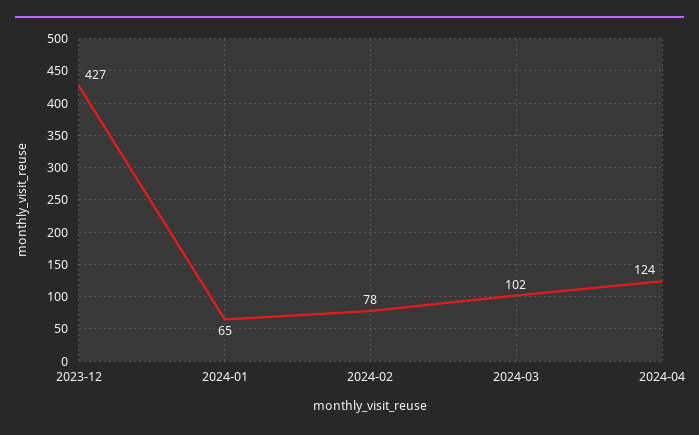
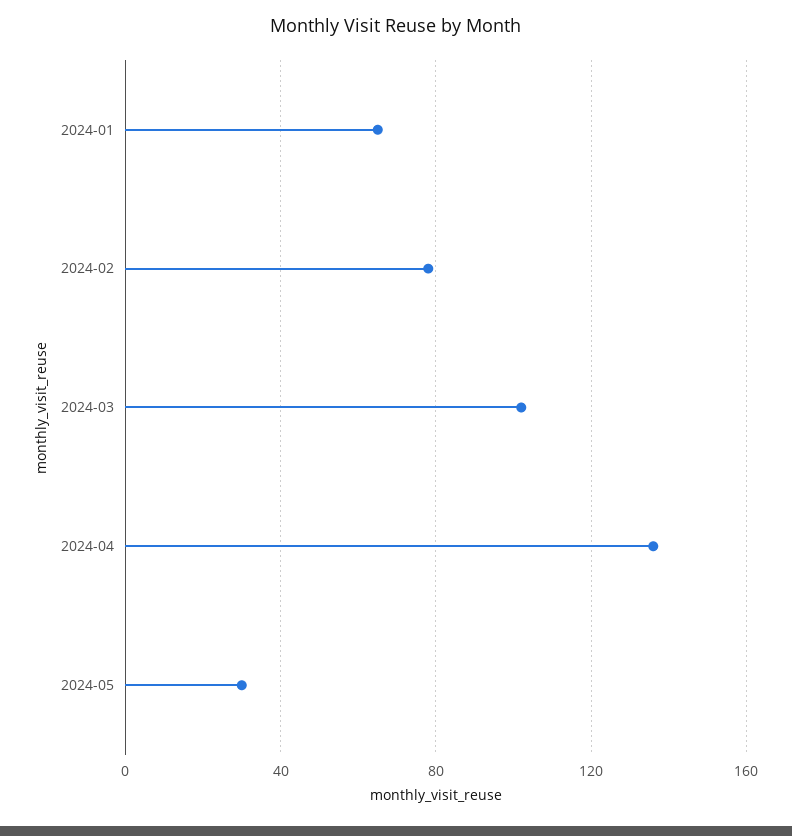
2023-12: 427 -> none
2024-04: 124 -> 135
2024-05: none -> 30

